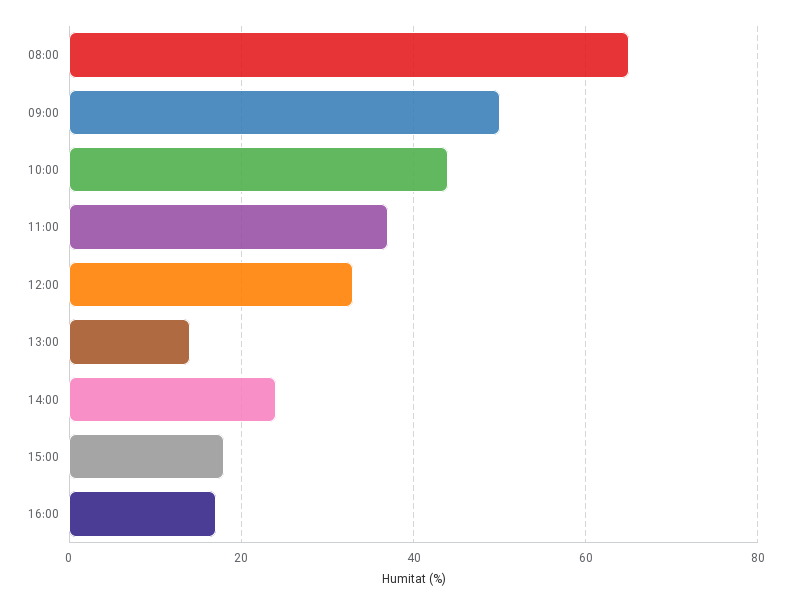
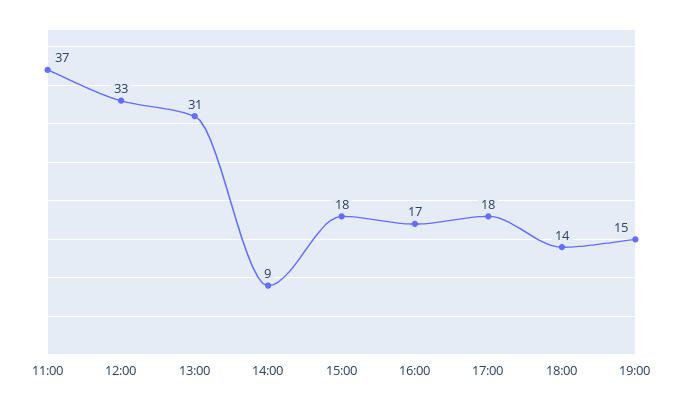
08:00: 65 -> none
09:00: 50 -> none
10:00: 45 -> none
13:00: 15 -> 31
14:00: 25 -> 9
17:00: none -> 18
18:00: none -> 14
19:00: none -> 15

